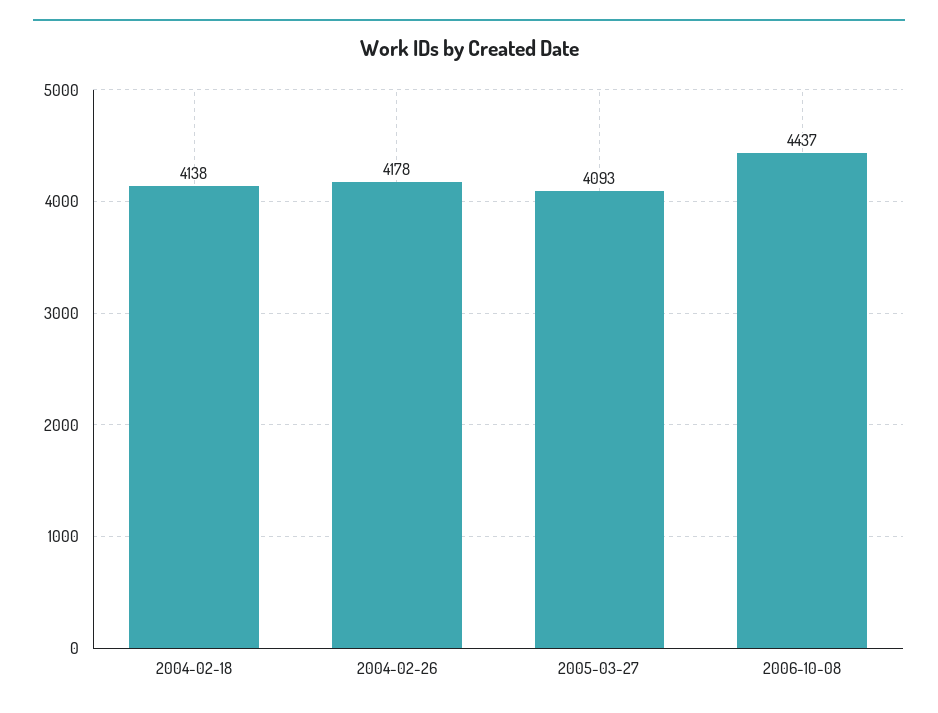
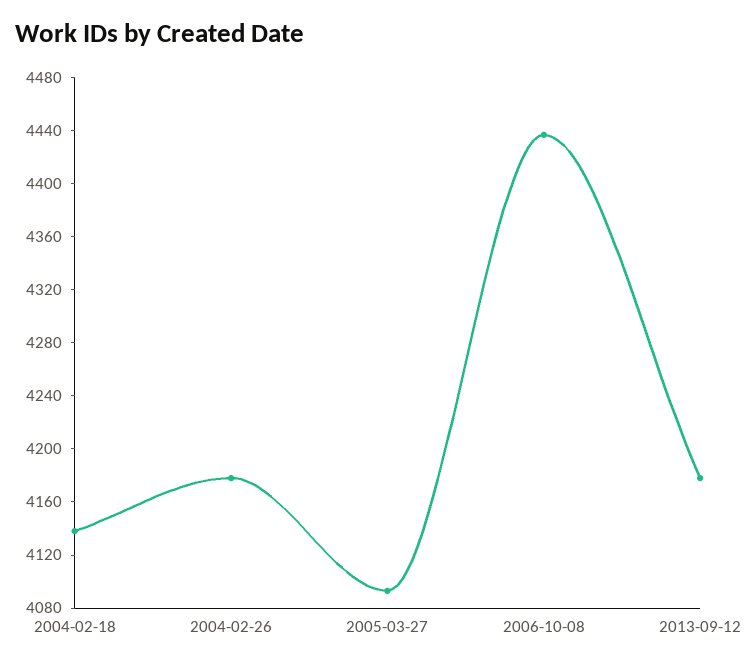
2013-09-12: none -> 4180

